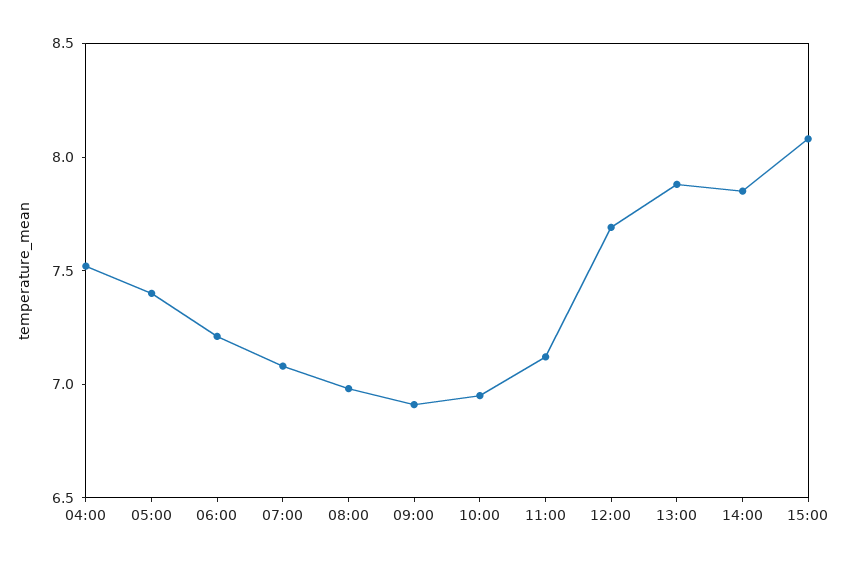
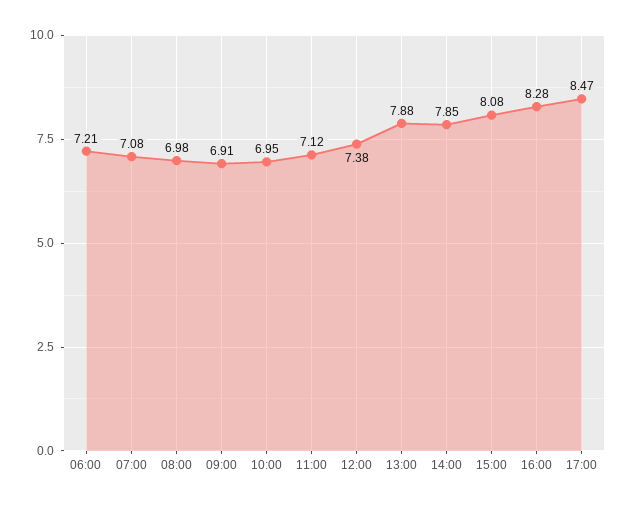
04:00: 7.5 -> none
05:00: 7.4 -> none
12:00: 7.7 -> 7.38
16:00: none -> 8.28
17:00: none -> 8.47

